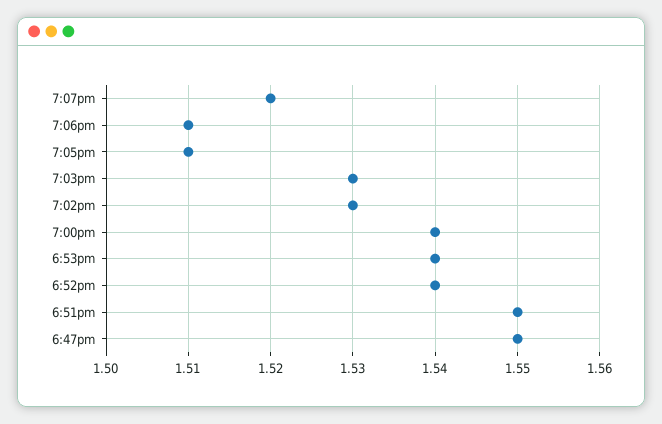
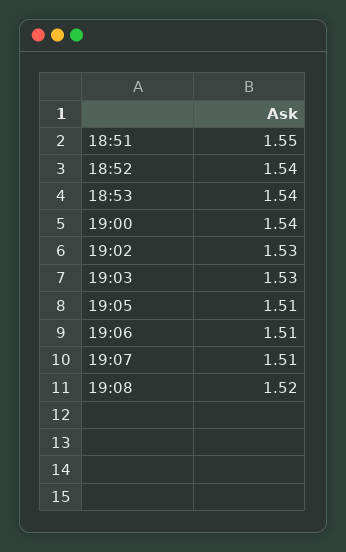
7:07pm: 1.52 -> 1.51
6:47pm: 1.55 -> none
19:08: none -> 1.52

